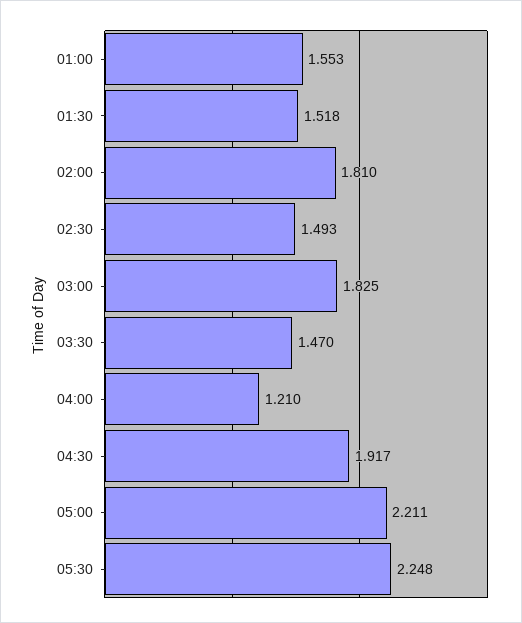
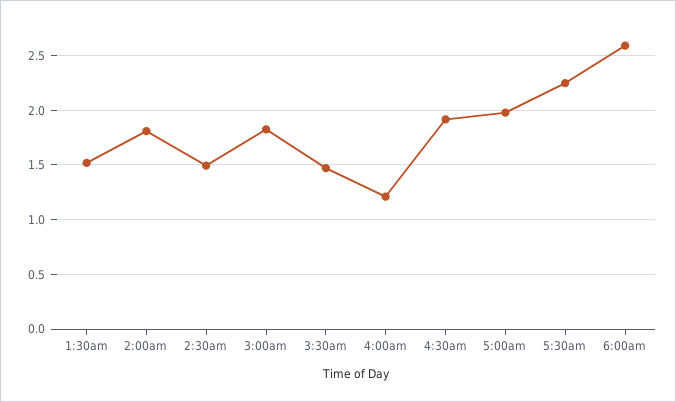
01:00: 1.553 -> none
05:00: 2.211 -> 2
6:00am: none -> 2.6

